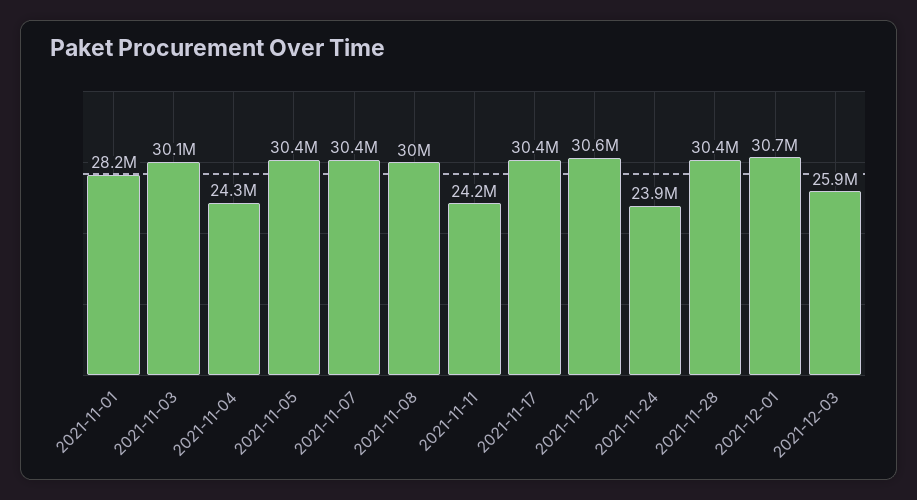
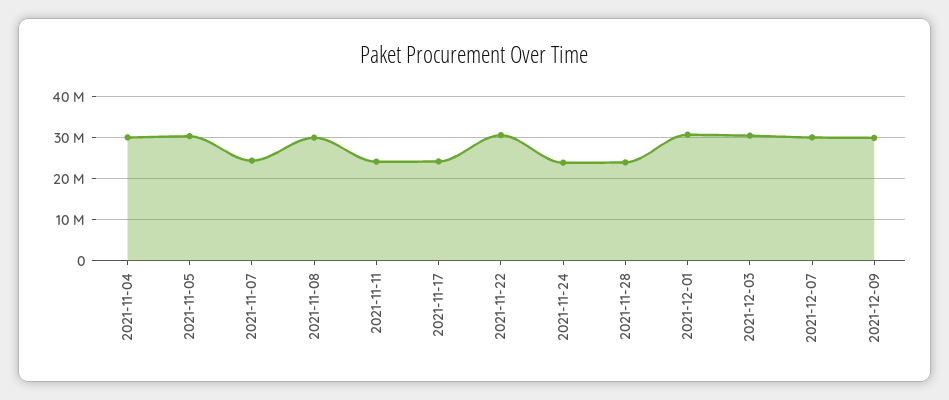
2021-11-01: 28200000 -> none
2021-11-03: 30100000 -> none
2021-11-04: 24300000 -> 30000000
2021-11-07: 30400000 -> 24000000
2021-11-17: 30400000 -> 24000000
2021-11-28: 30400000 -> 24000000
2021-12-03: 25900000 -> 30000000
2021-12-07: none -> 30000000
2021-12-09: none -> 30000000

